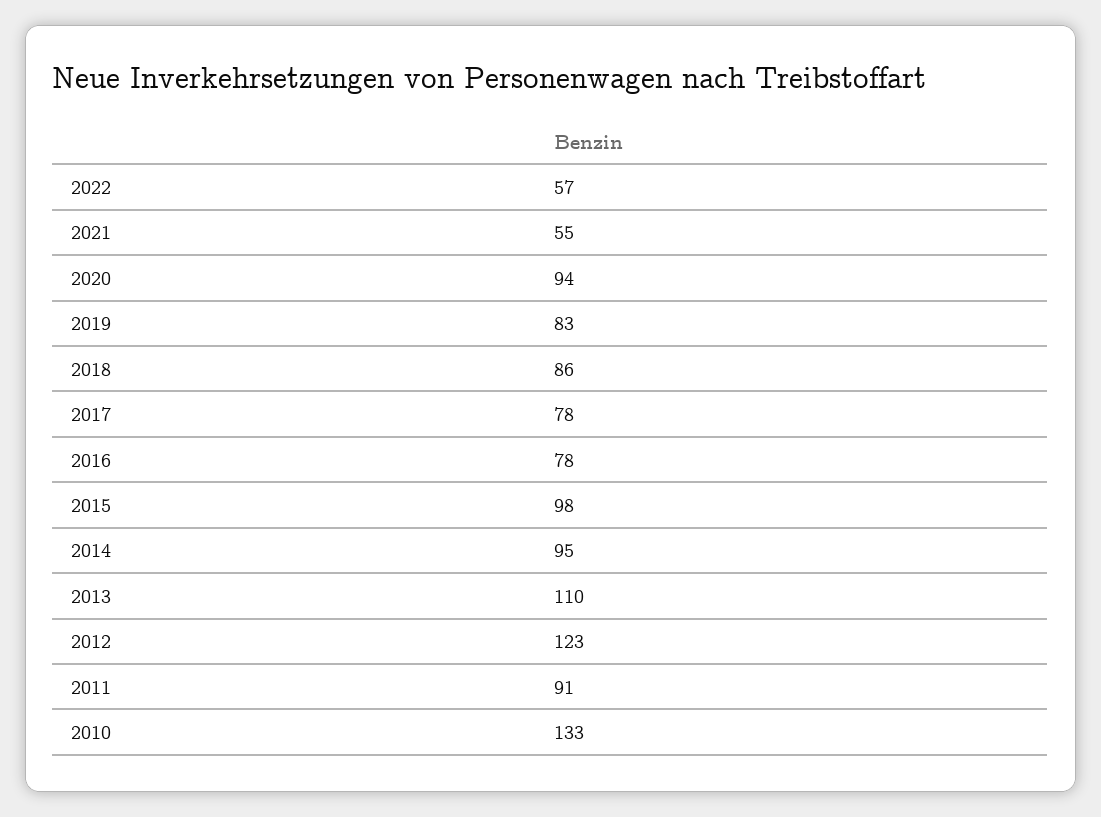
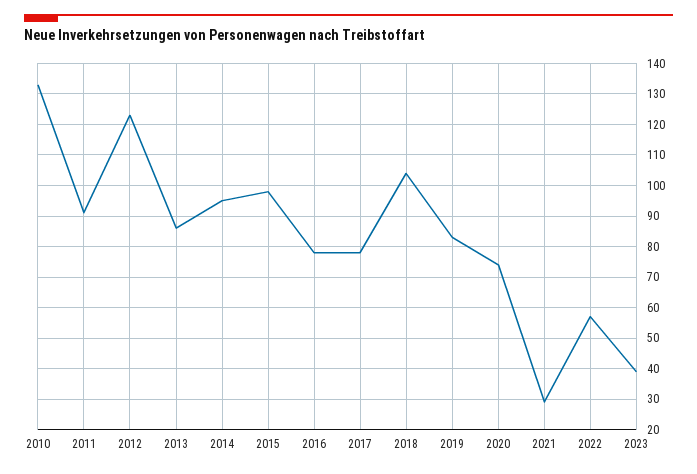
2021: 55 -> 30
2020: 94 -> 75
2018: 86 -> 105
2013: 110 -> 85
2023: none -> 40

